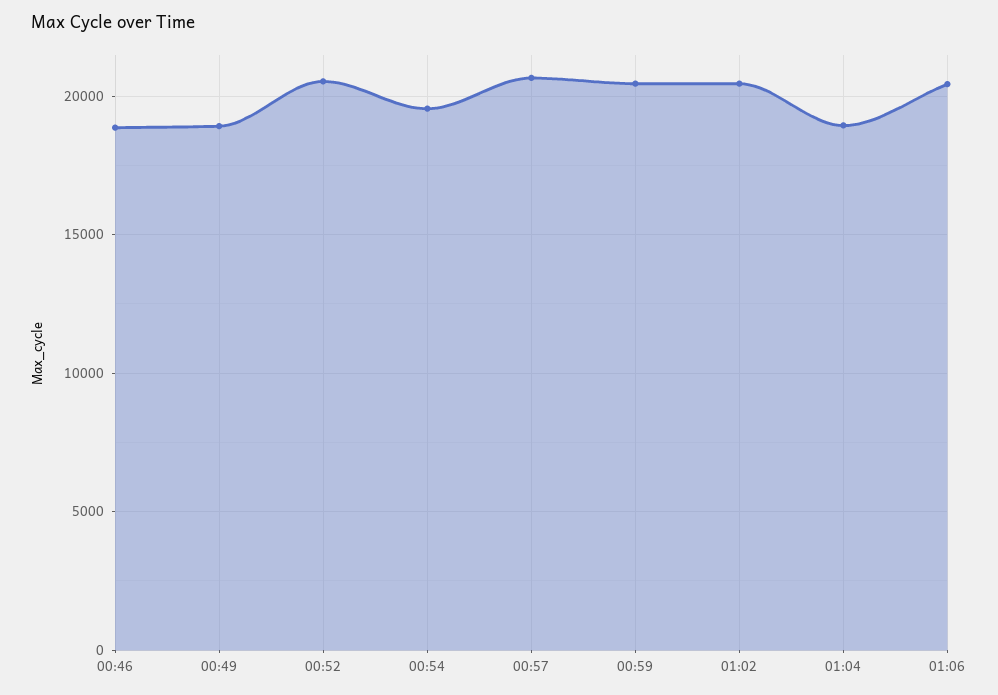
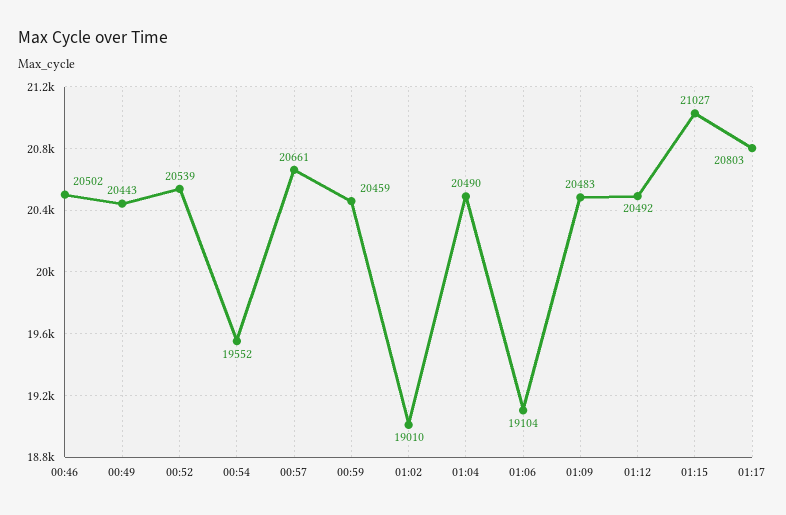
00:46: 19000 -> 20502
00:49: 19000 -> 20443
01:02: 20500 -> 19010
01:04: 19000 -> 20490
01:06: 20500 -> 19104
01:09: none -> 20483
01:12: none -> 20492
01:15: none -> 21027
01:17: none -> 20803

